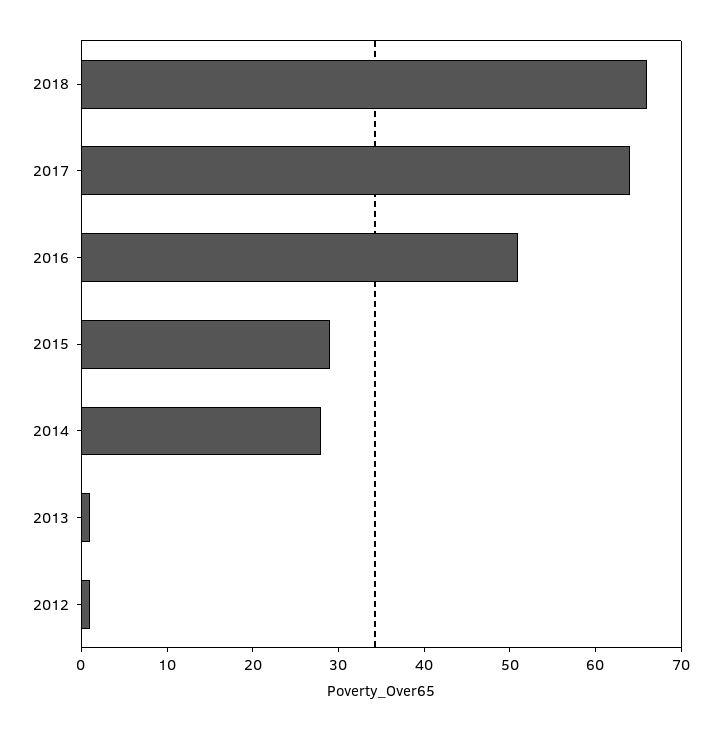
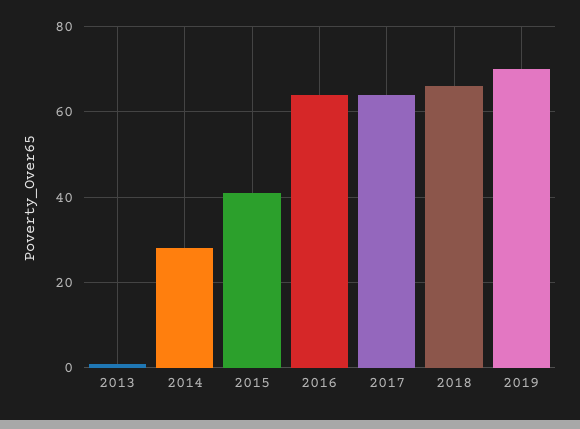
2016: 51 -> 65
2015: 29 -> 40
2012: 1 -> none
2019: none -> 70

